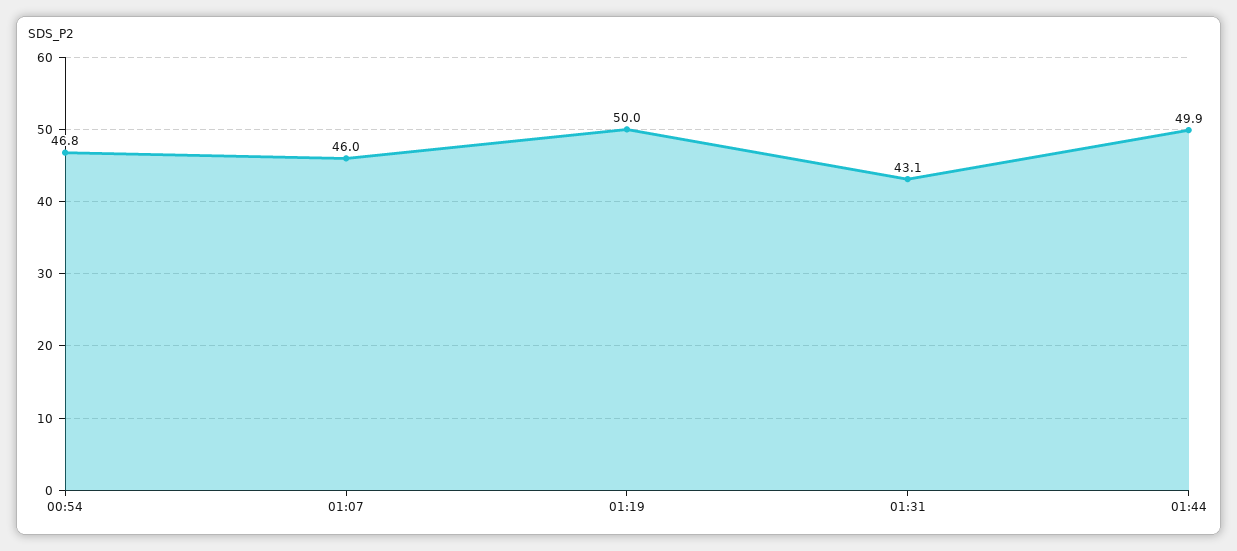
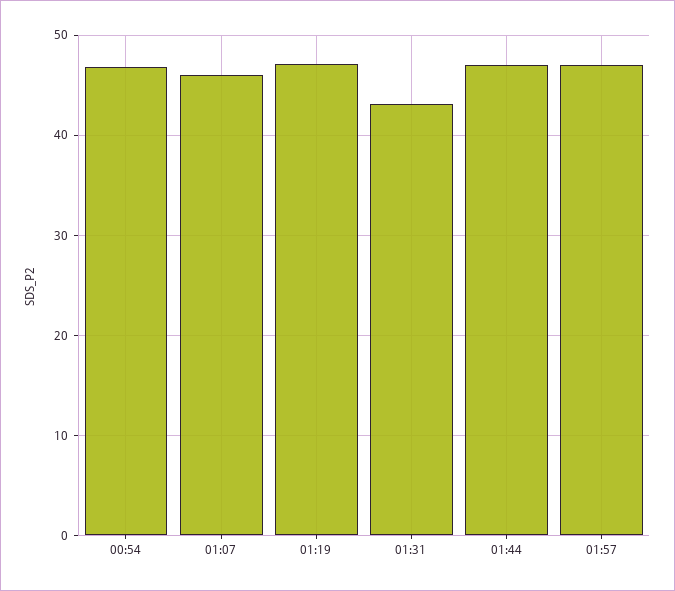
01:19: 50 -> 47
01:44: 49.9 -> 47
01:57: none -> 47

